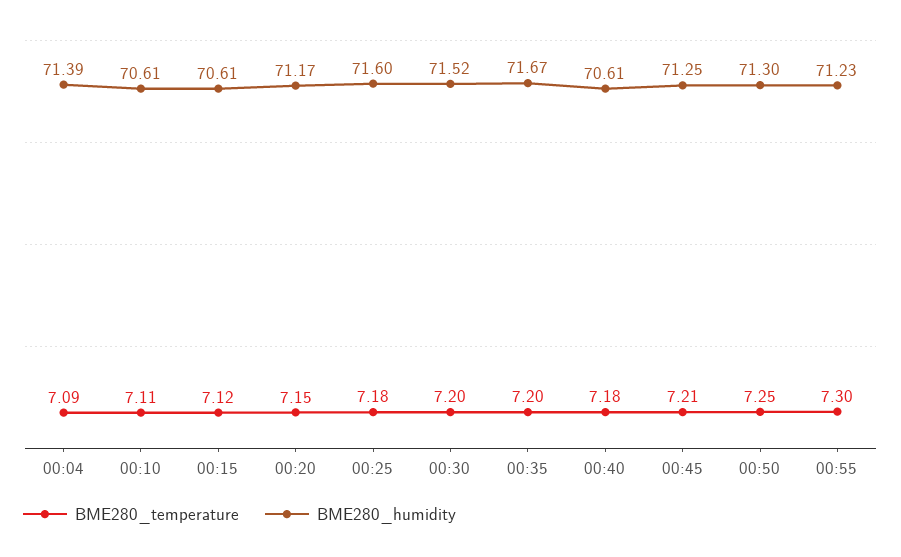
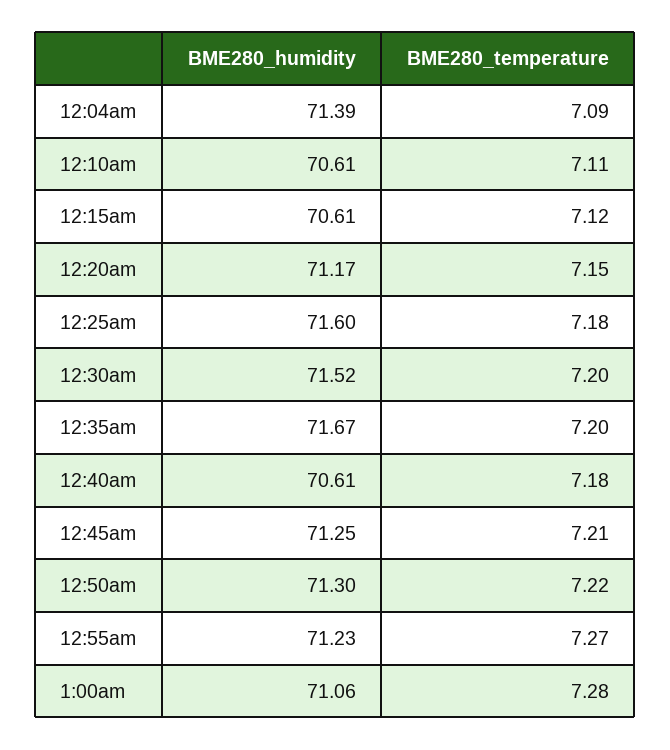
BME280_temperature, 00:50: 7.25 -> 7.22
BME280_temperature, 00:55: 7.3 -> 7.27
BME280_humidity, 1:00am: none -> 71.06
BME280_temperature, 1:00am: none -> 7.28

